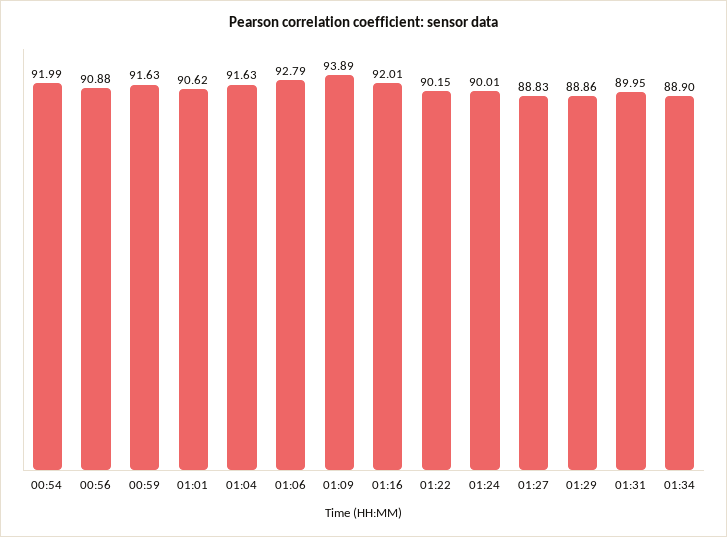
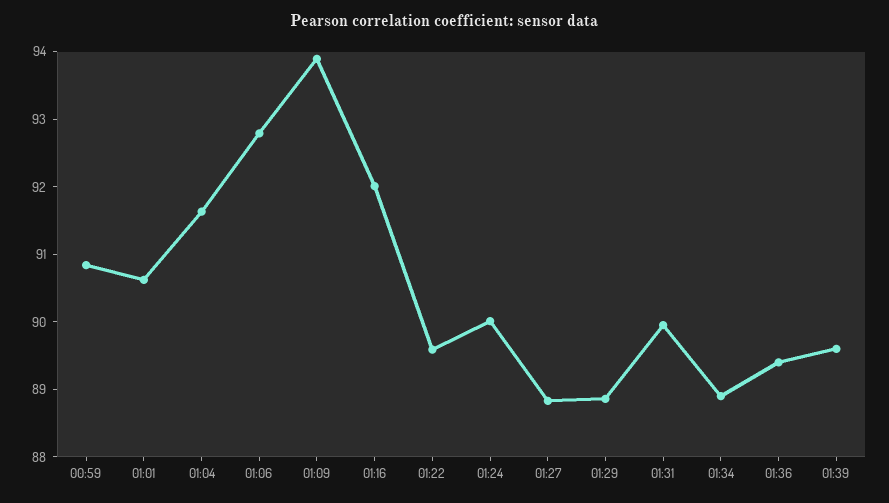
00:54: 91.99 -> none
00:56: 90.88 -> none
00:59: 91.63 -> 90.8
01:22: 90.15 -> 89.6
01:36: none -> 89.4
01:39: none -> 89.6

